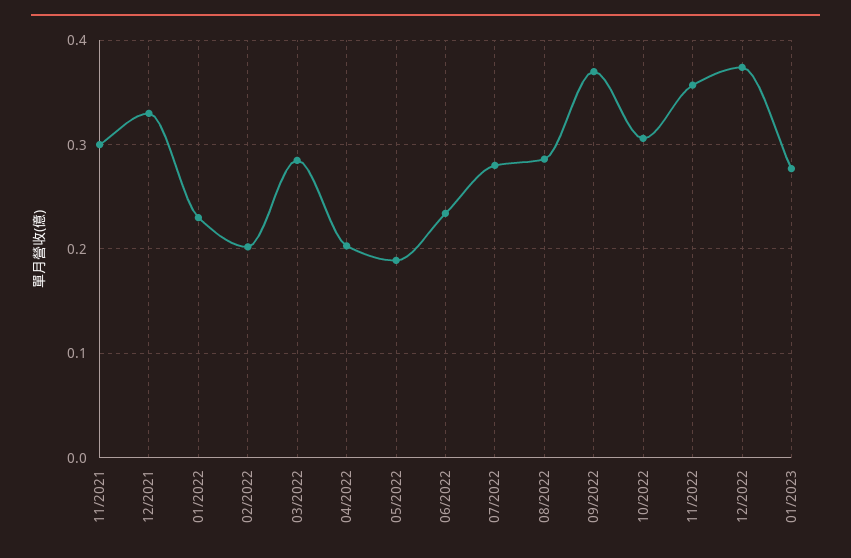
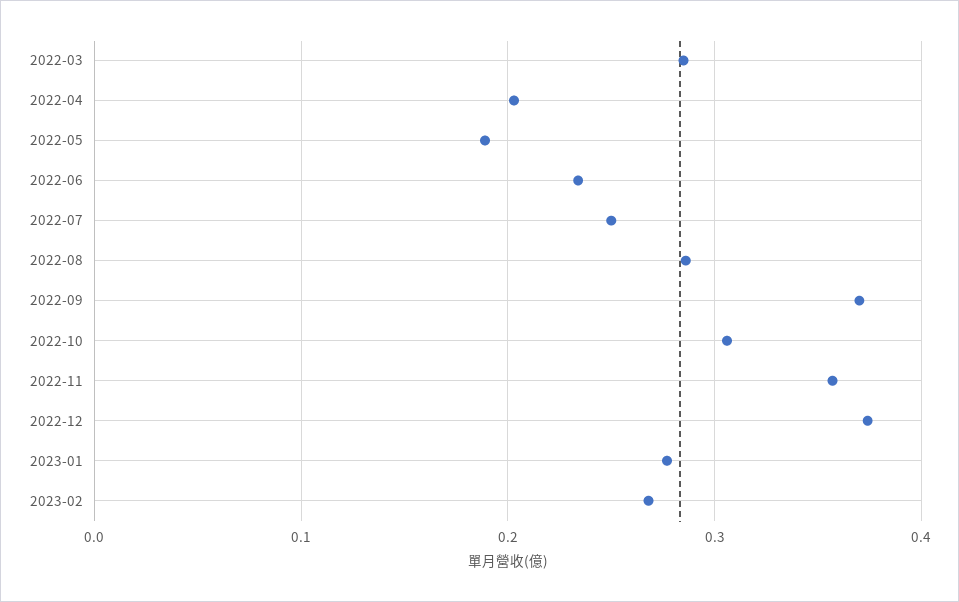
11/2021: 0.3 -> none
12/2021: 0.33 -> none
01/2022: 0.23 -> none
02/2022: 0.2 -> none
07/2022: 0.28 -> 0.25
2023-02: none -> 0.27

